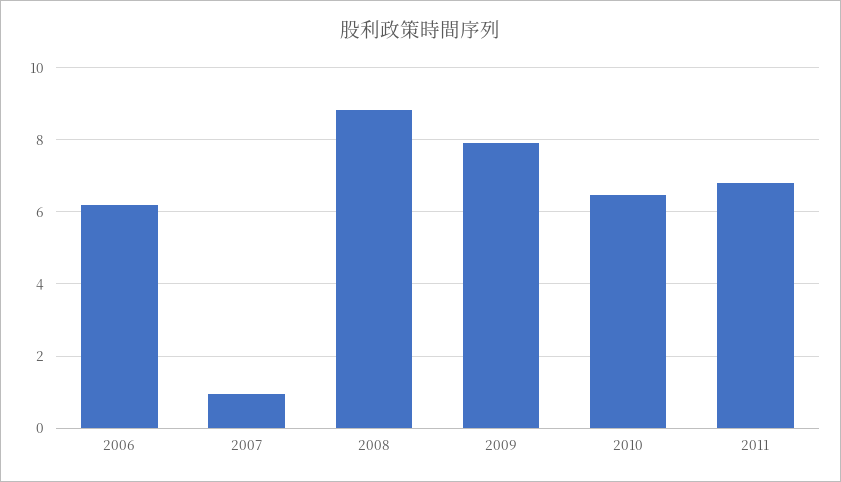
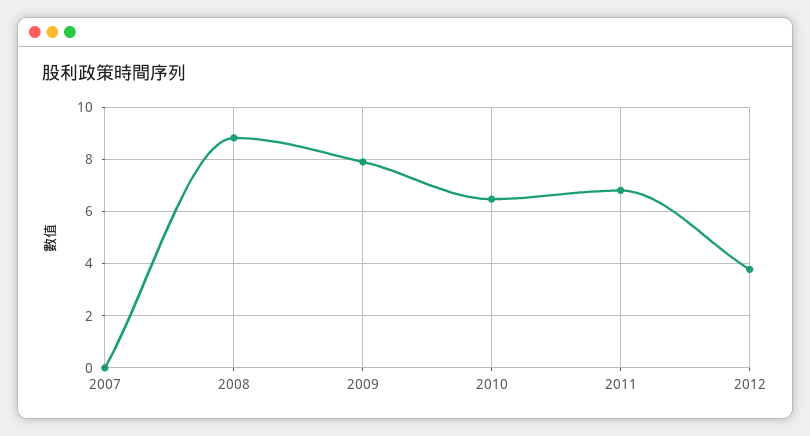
2006: 6.2 -> none
2007: 1 -> 0
2012: none -> 3.75

